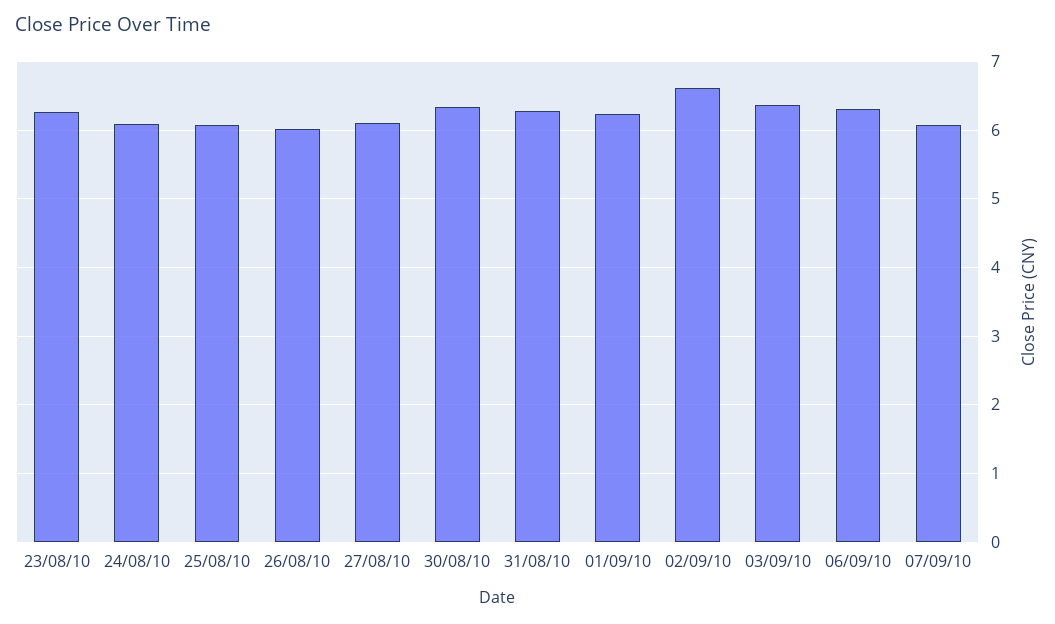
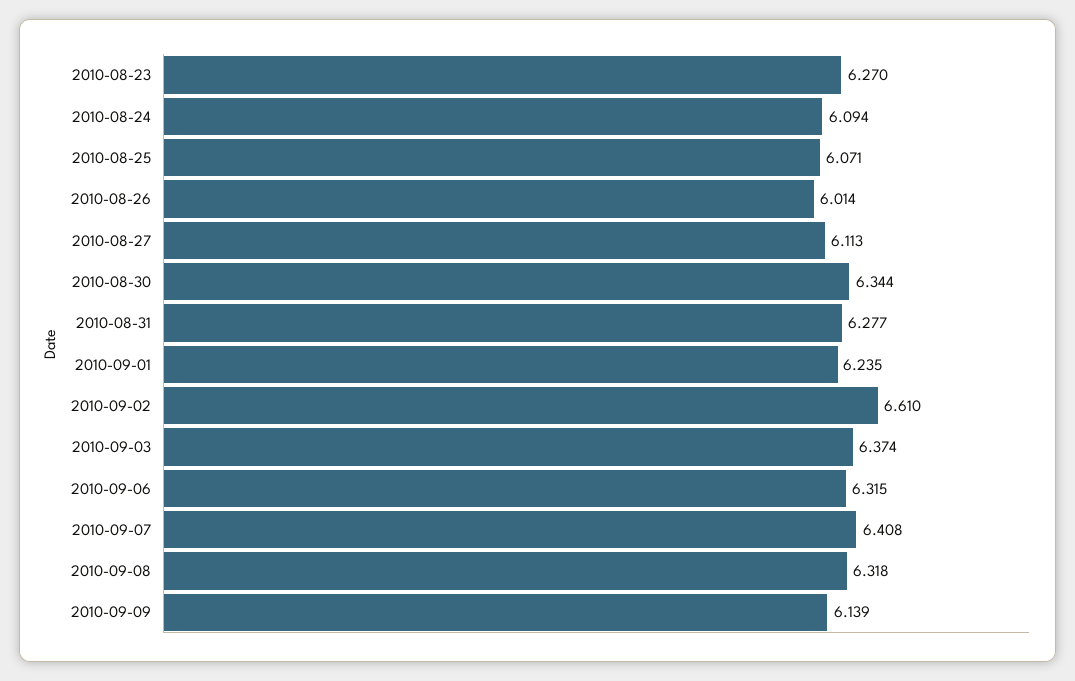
07/09/10: 6.1 -> 6.408
2010-09-08: none -> 6.318
2010-09-09: none -> 6.139

